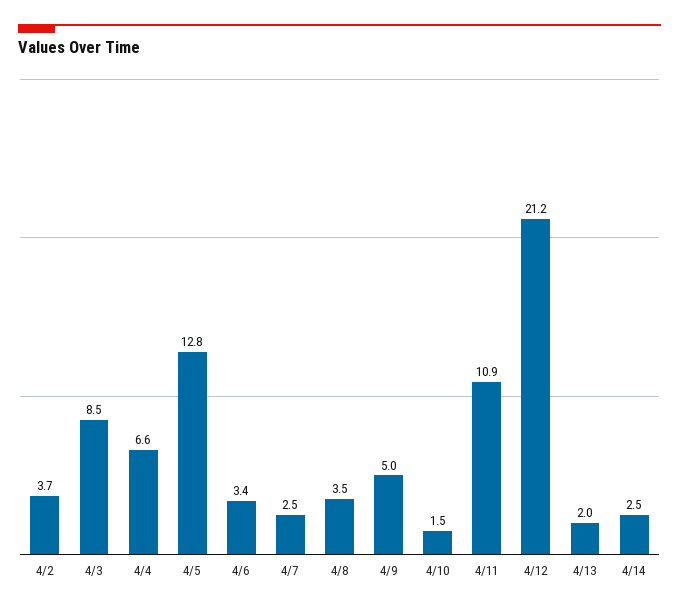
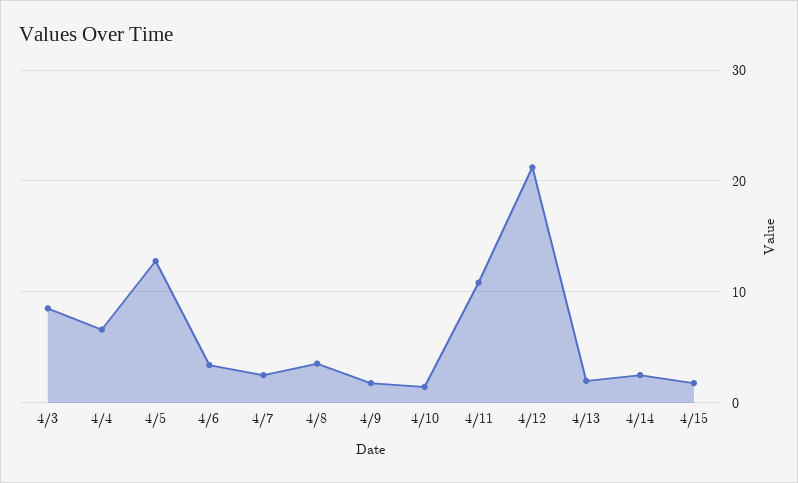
4/2: 3.7 -> none
4/9: 5 -> 2
4/15: none -> 2

